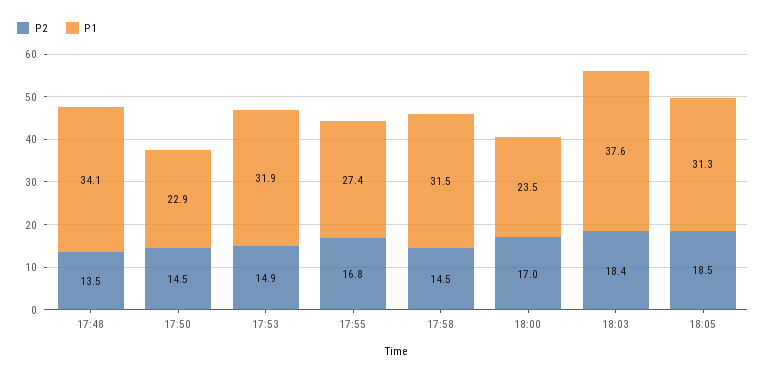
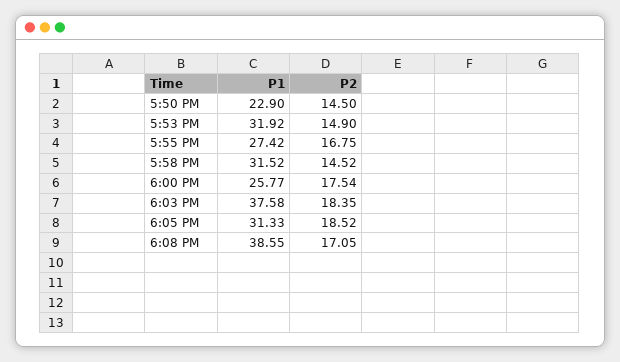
P2, 17:48: 13.5 -> none
P1, 17:48: 34.1 -> none
P2, 18:00: 17 -> 17.54
P1, 18:00: 23.5 -> 25.77
P1, 6:08 PM: none -> 38.55
P2, 6:08 PM: none -> 17.05

